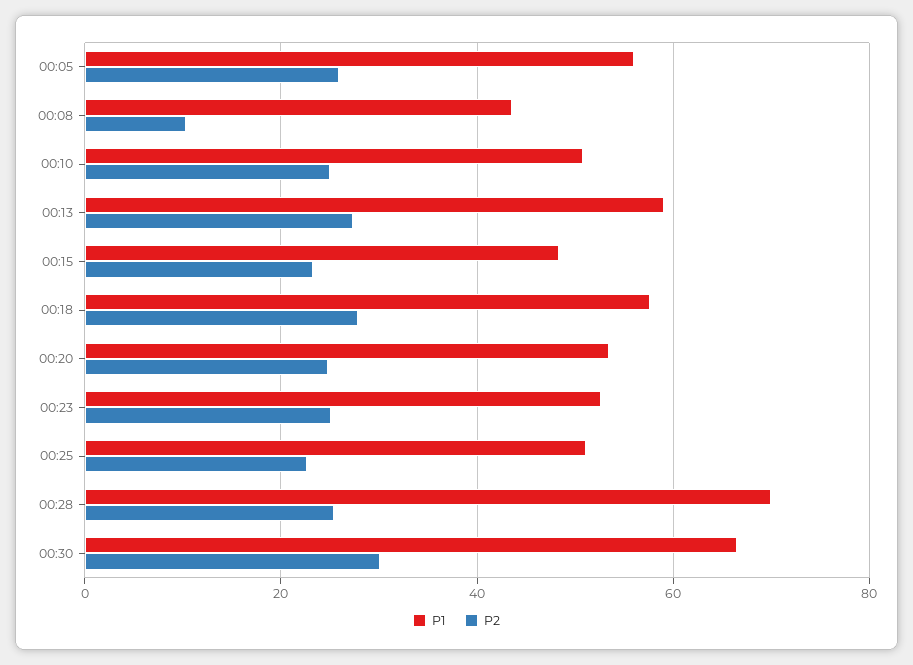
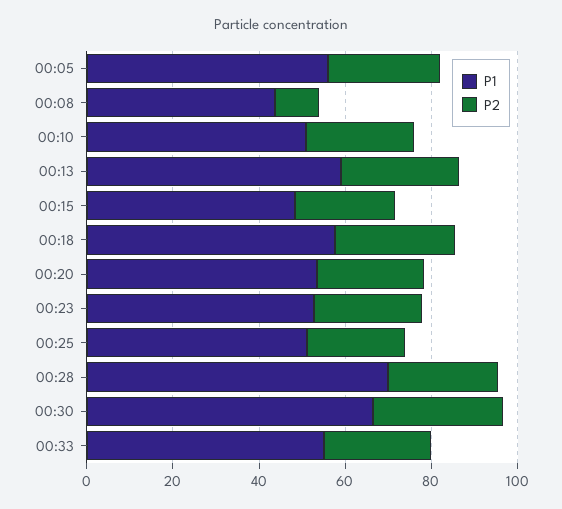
P1, 00:33: none -> 55
P2, 00:33: none -> 25

